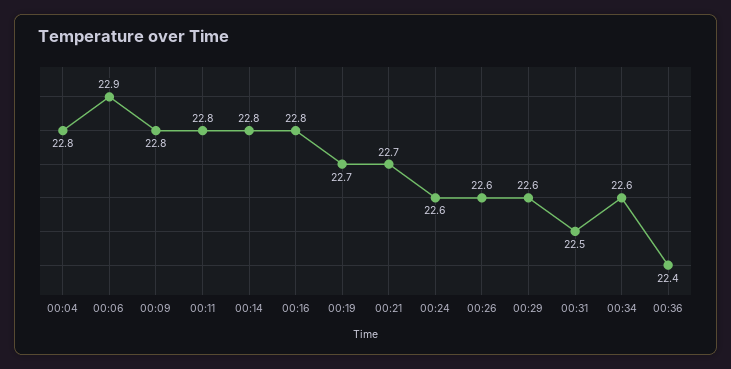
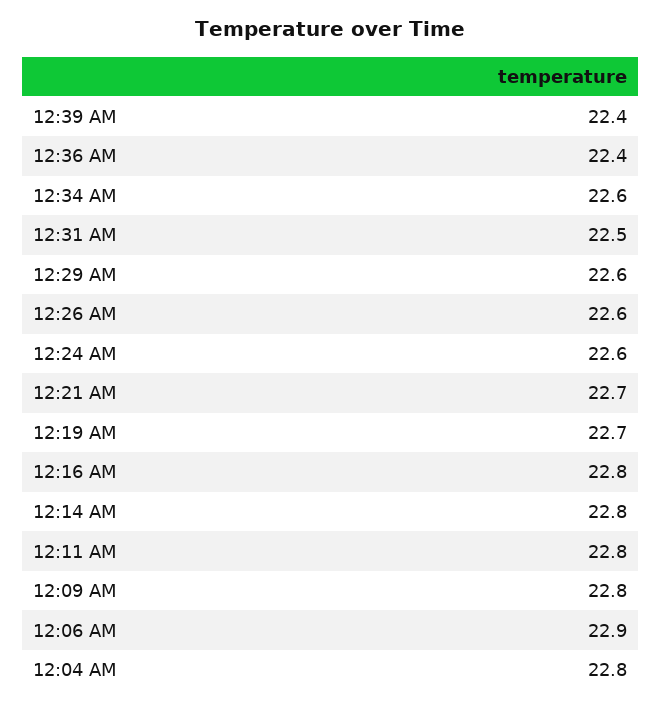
12:39 AM: none -> 22.4

